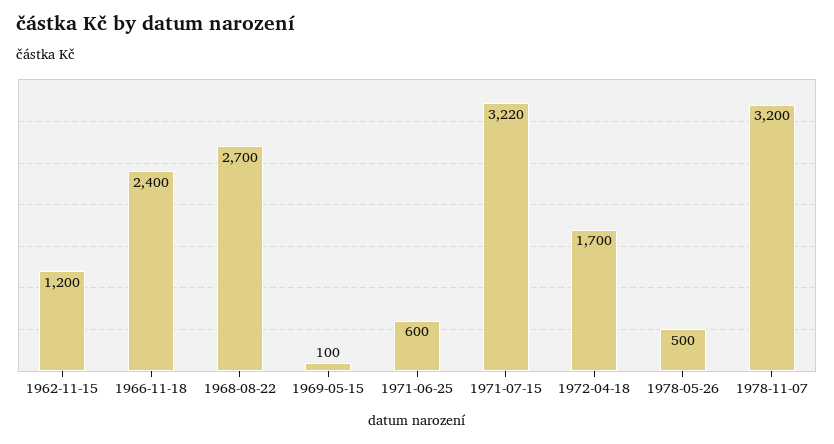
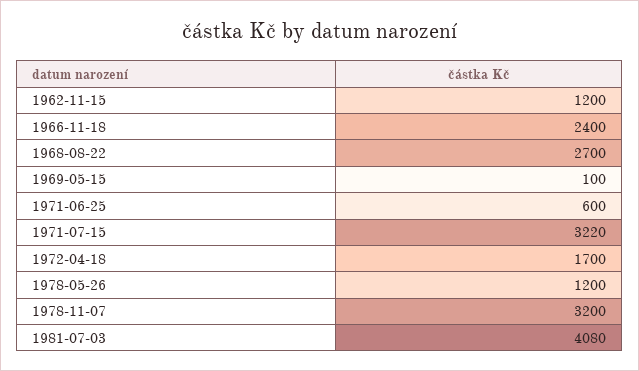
1978-05-26: 500 -> 1200
1981-07-03: none -> 4080

